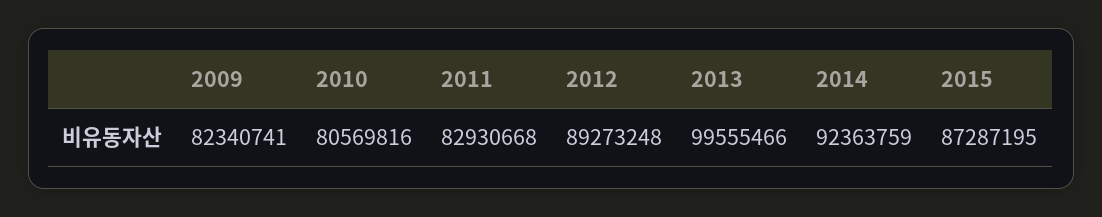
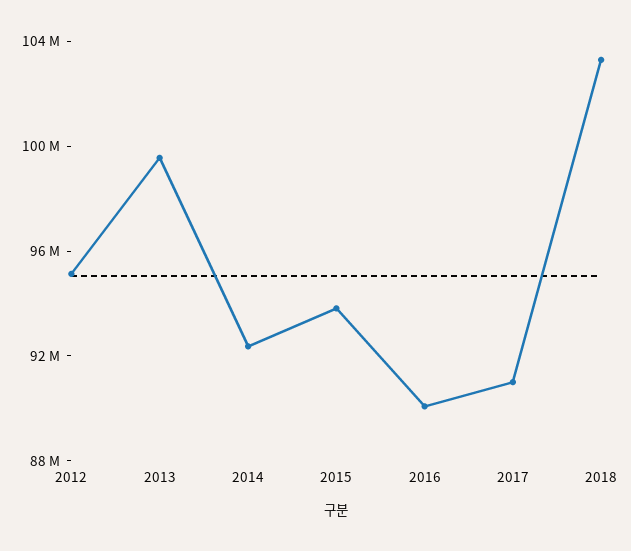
2009: 82340741 -> none
2010: 80569816 -> none
2011: 82930668 -> none
2012: 89273248 -> 95000000
2015: 87287195 -> 94000000
2016: none -> 90000000
2017: none -> 91000000
2018: none -> 103000000

